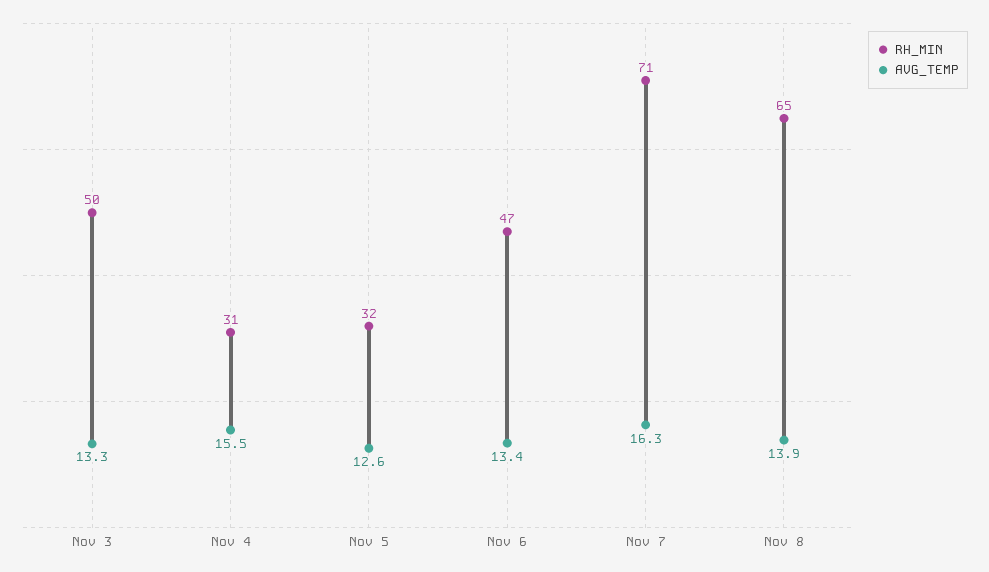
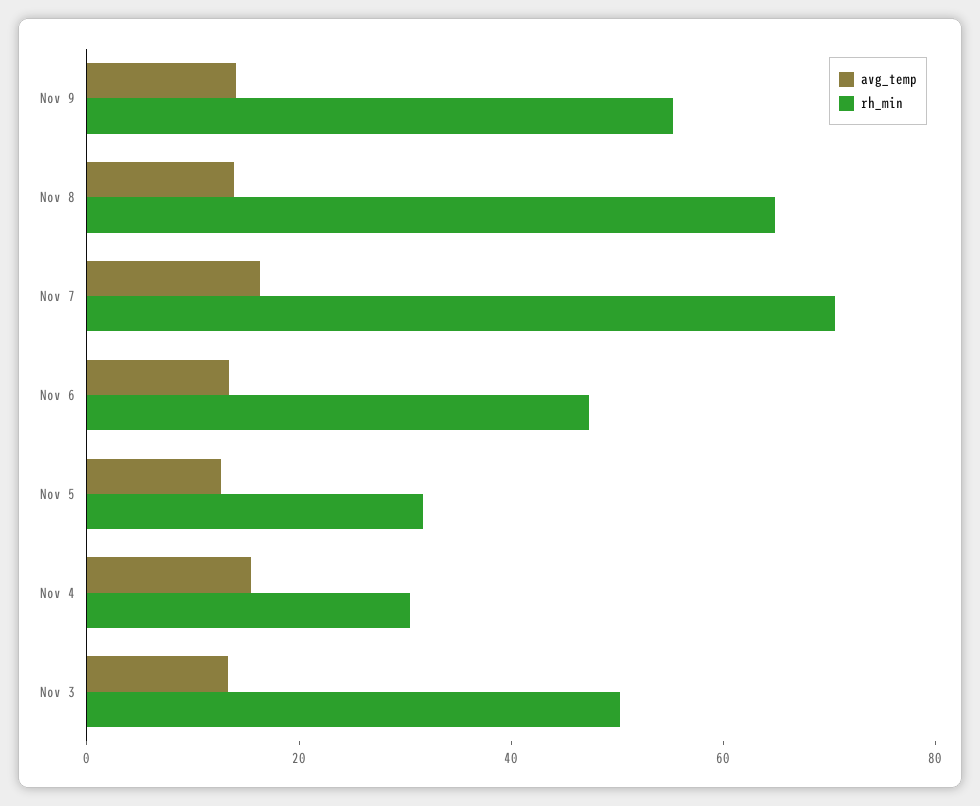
AVG_TEMP, Nov 9: none -> 15
RH_MIN, Nov 9: none -> 55

